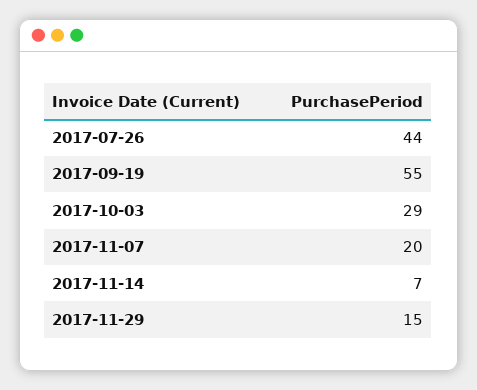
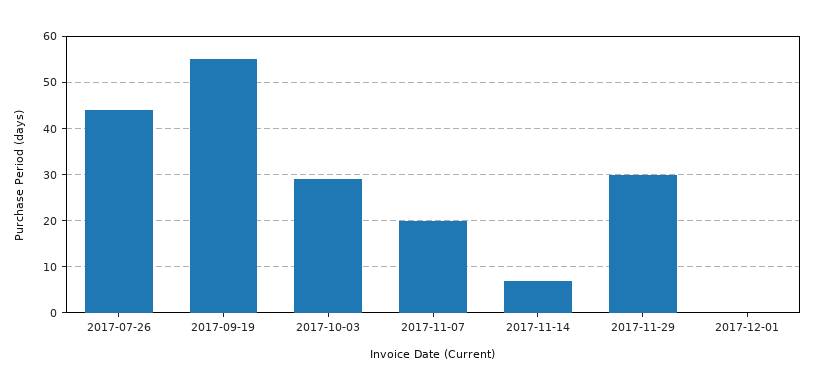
2017-11-29: 15 -> 30
2017-12-01: none -> 0

